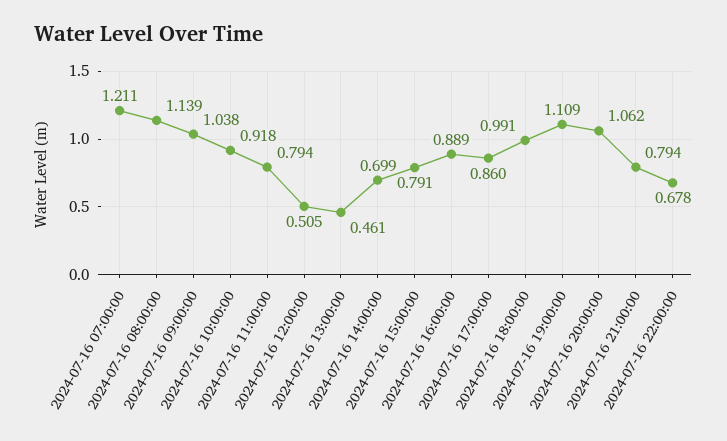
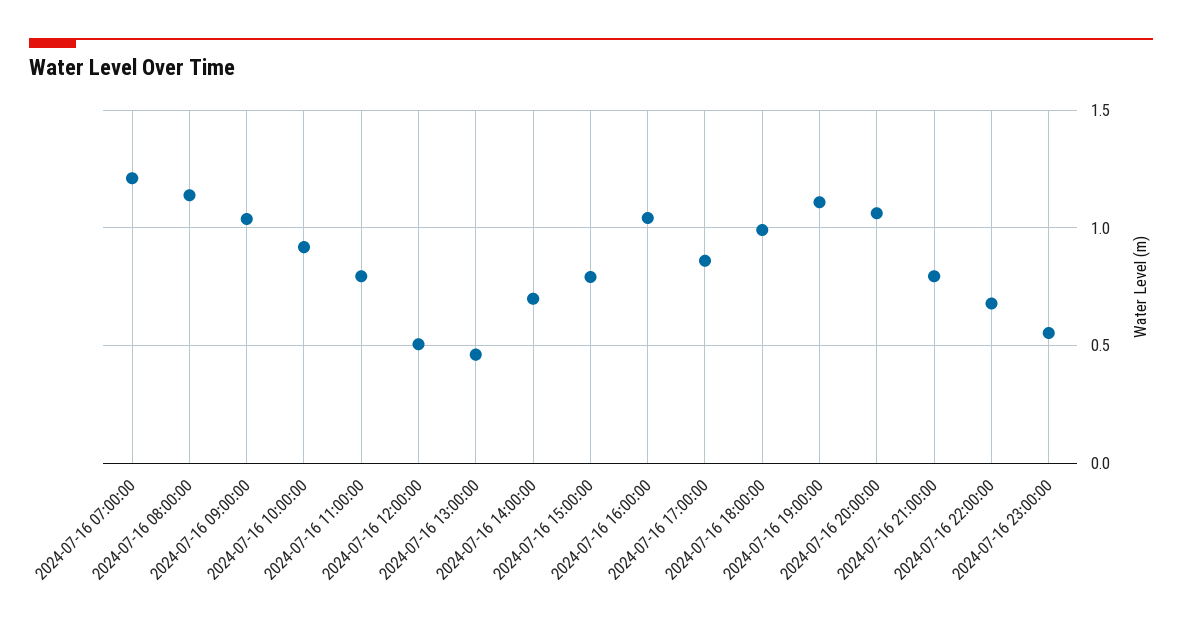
2024-07-16 16:00:00: 0.889 -> 1.05
2024-07-16 23:00:00: none -> 0.55

